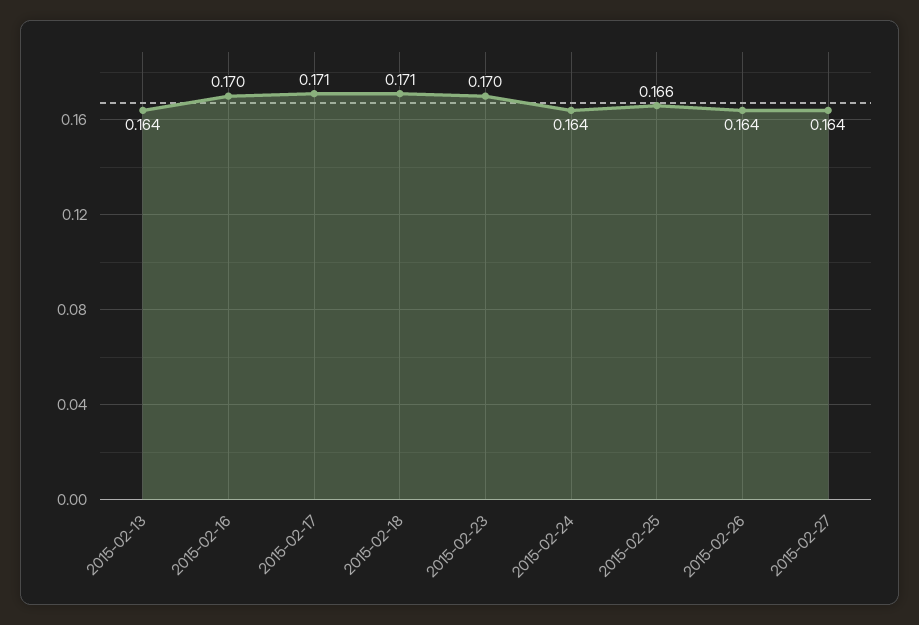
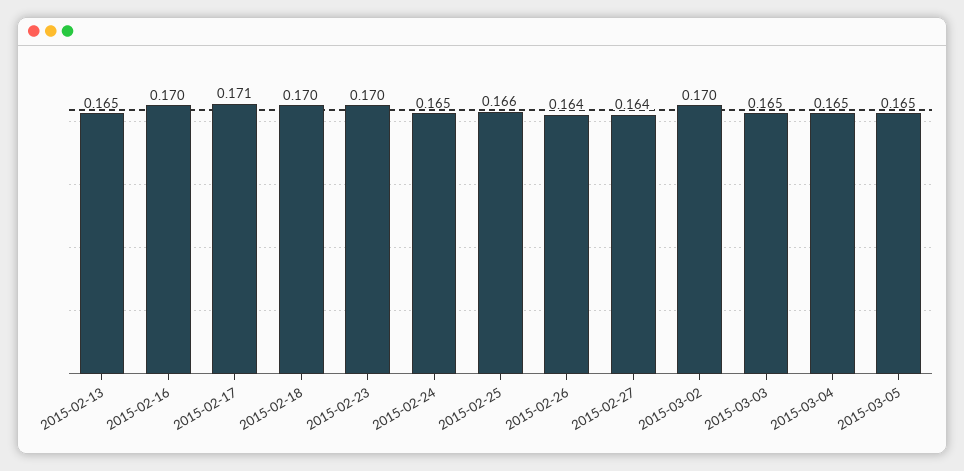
2015-02-13: 0.164 -> 0.165
2015-02-18: 0.171 -> 0.17
2015-02-24: 0.164 -> 0.165
2015-03-02: none -> 0.17
2015-03-03: none -> 0.165
2015-03-04: none -> 0.165
2015-03-05: none -> 0.165

